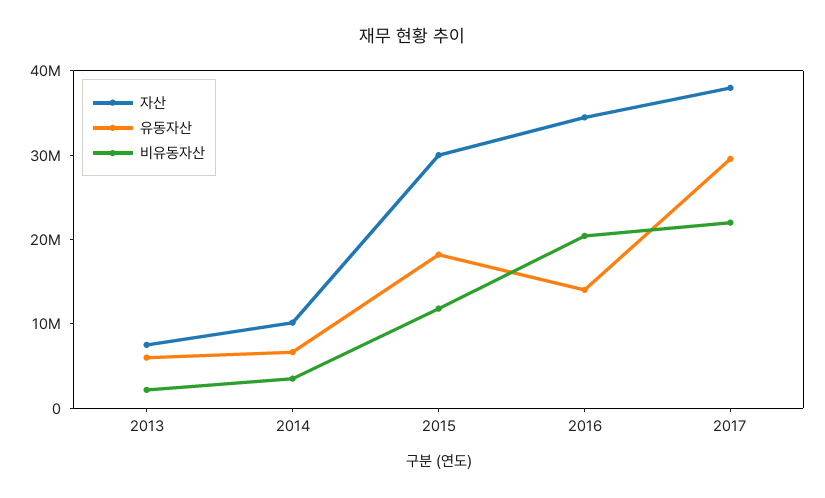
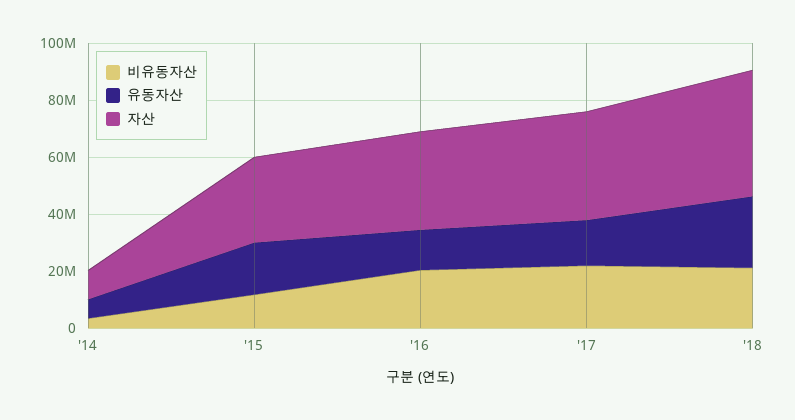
자산, 2013: 8000000 -> none
유동자산, 2013: 6000000 -> none
비유동자산, 2013: 2000000 -> none
유동자산, 2017: 30000000 -> 15000000
비유동자산, '18: none -> 20000000
유동자산, '18: none -> 25000000
자산, '18: none -> 45000000

